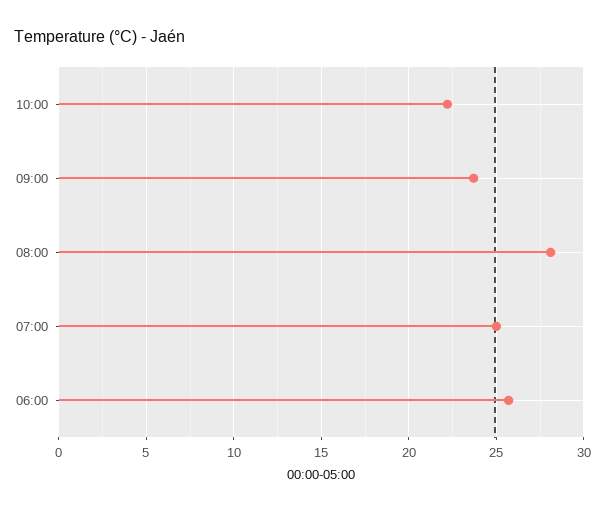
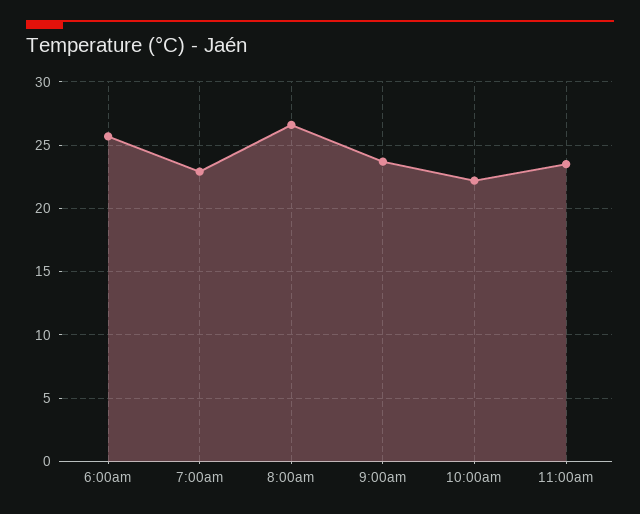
08:00: 28 -> 26.5
07:00: 25 -> 23
11:00am: none -> 23.5

